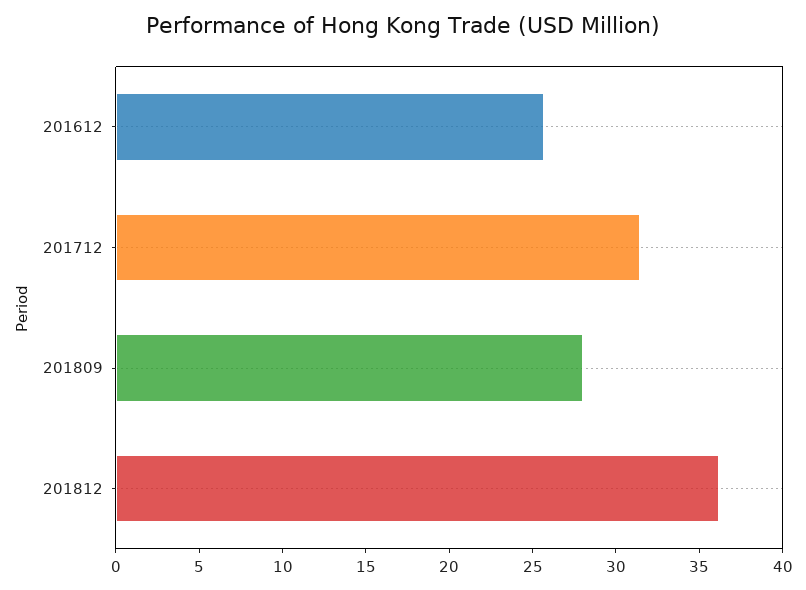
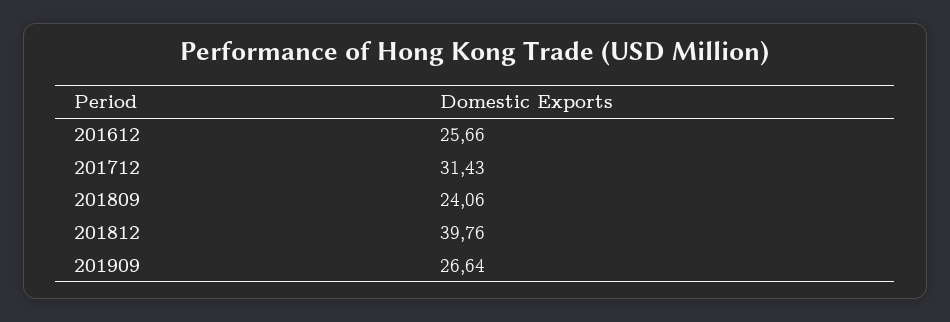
201809: 28 -> 24.06
201812: 36 -> 39.76
201909: none -> 26.64

